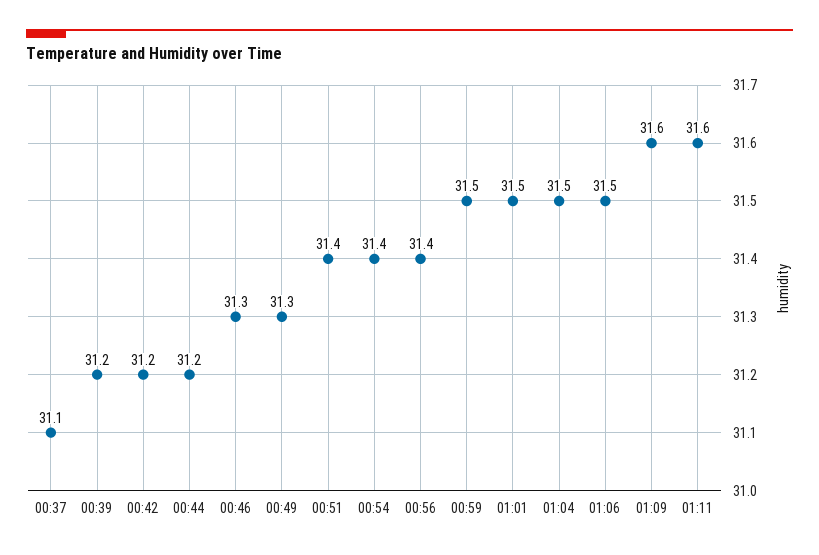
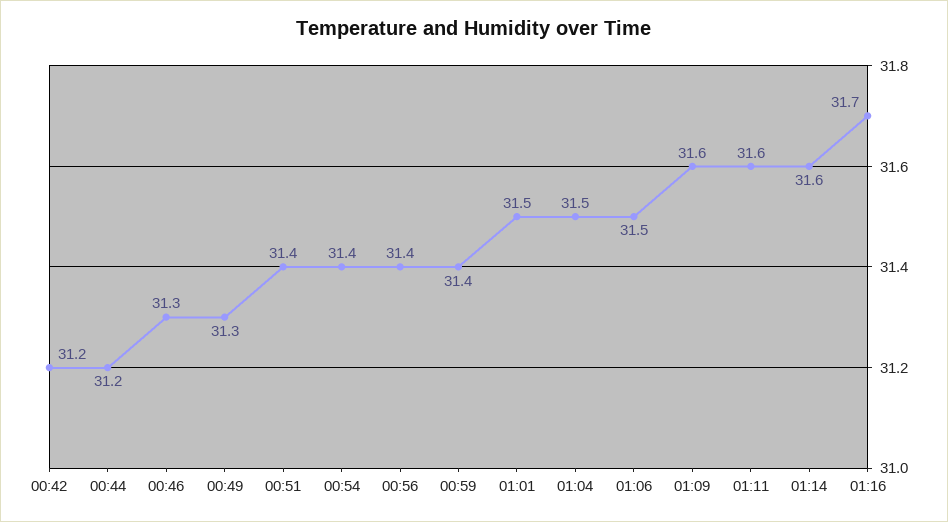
00:37: 31.1 -> none
00:39: 31.2 -> none
00:59: 31.5 -> 31.4
01:14: none -> 31.6
01:16: none -> 31.7

